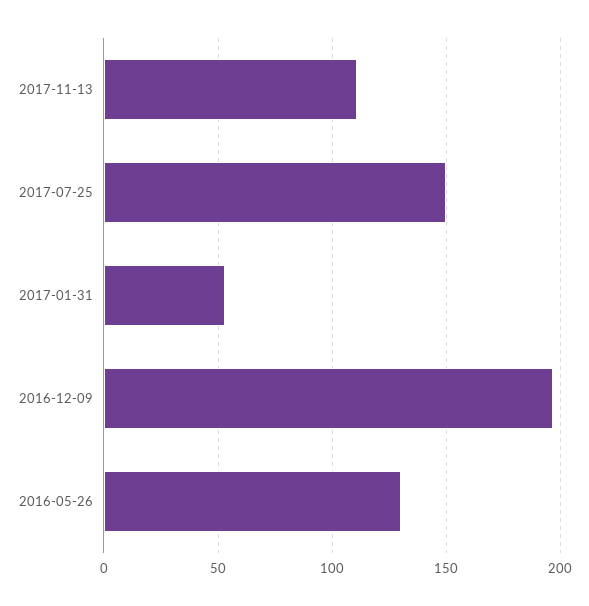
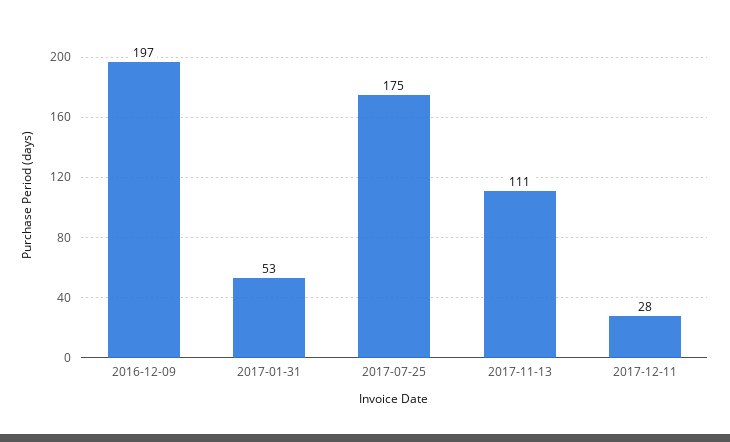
2017-07-25: 150 -> 175
2016-05-26: 130 -> none
2017-12-11: none -> 28

